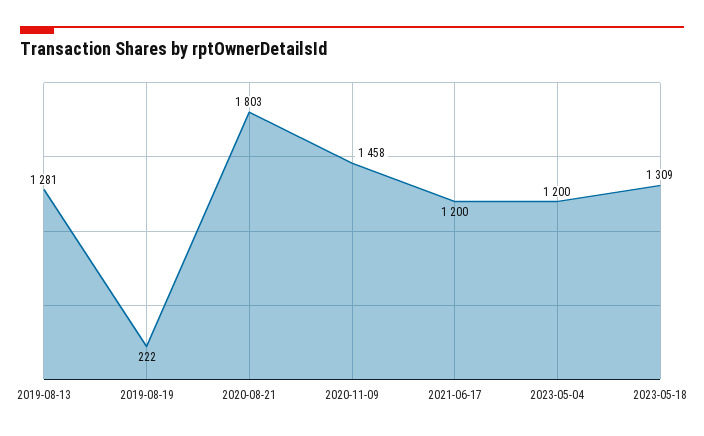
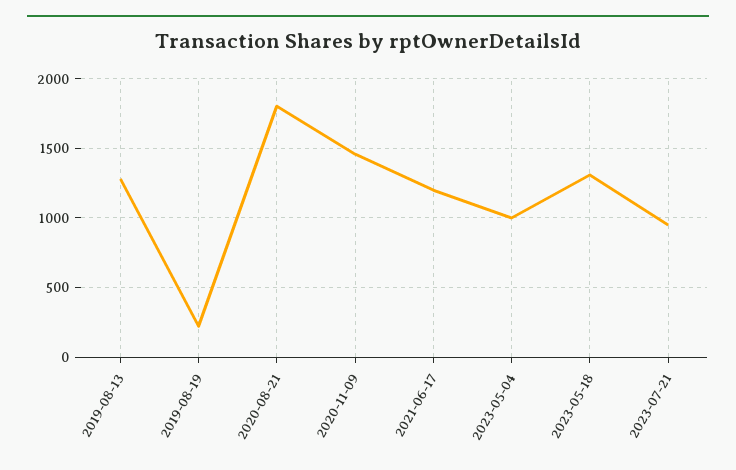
2023-05-04: 1200 -> 1000
2023-07-21: none -> 950

